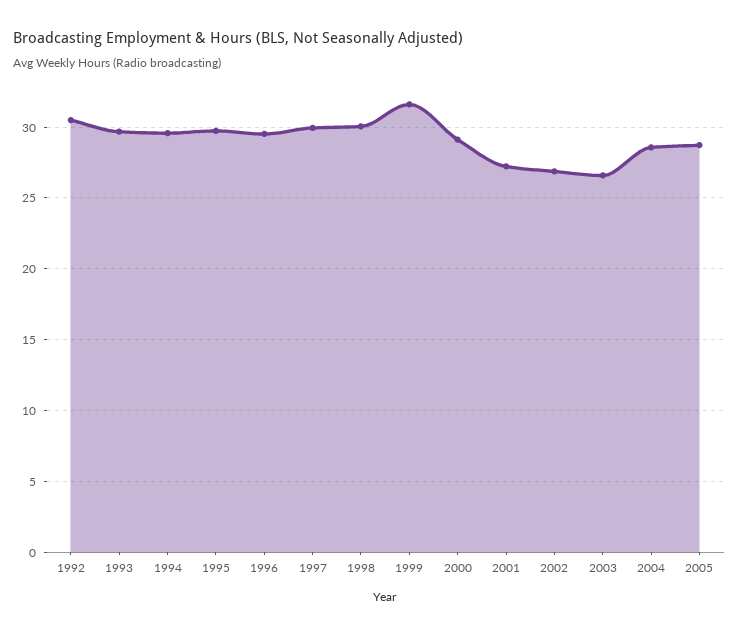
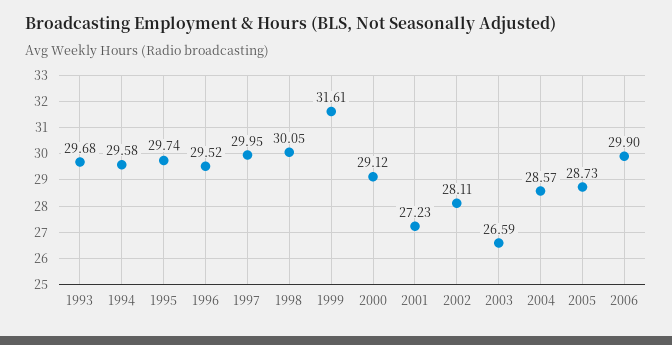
1992: 30.5 -> none
2002: 27 -> 28.11
2006: none -> 29.9

